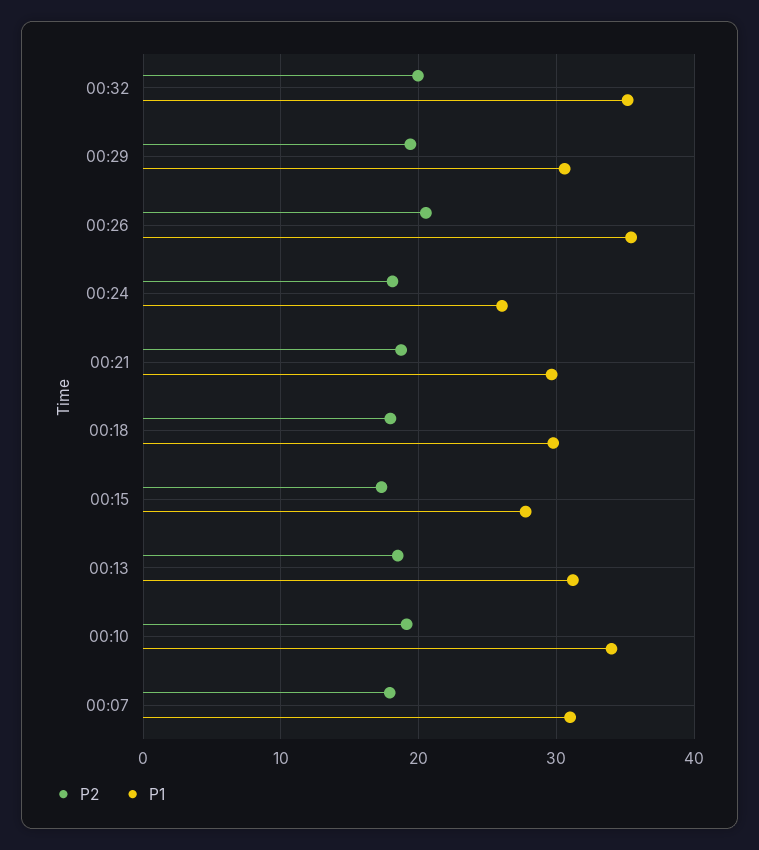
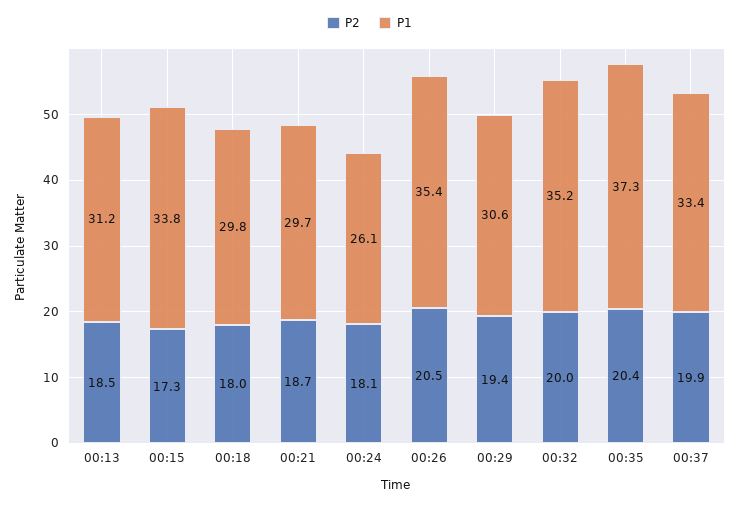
P1, 00:15: 28 -> 33.8
P2, 00:10: 19 -> none
P1, 00:10: 34 -> none
P2, 00:07: 18 -> none
P1, 00:07: 31 -> none
P2, 00:35: none -> 20.4
P1, 00:35: none -> 37.3
P2, 00:37: none -> 19.9
P1, 00:37: none -> 33.4

